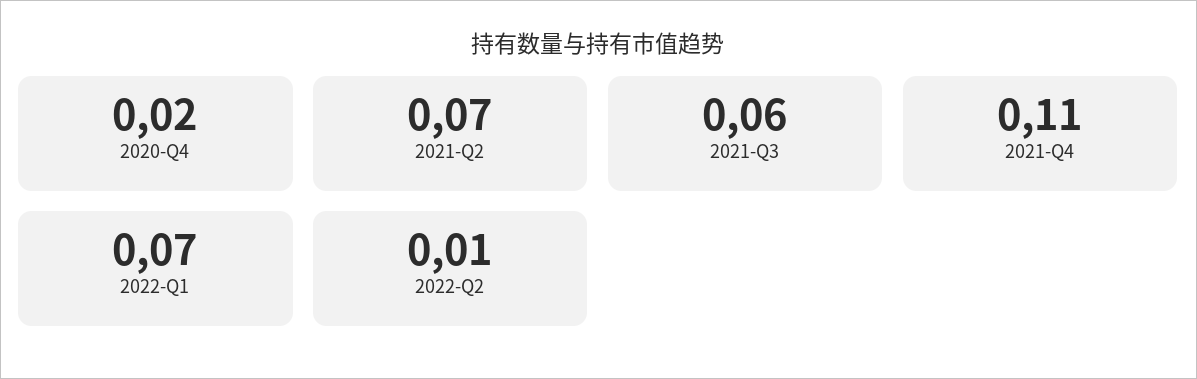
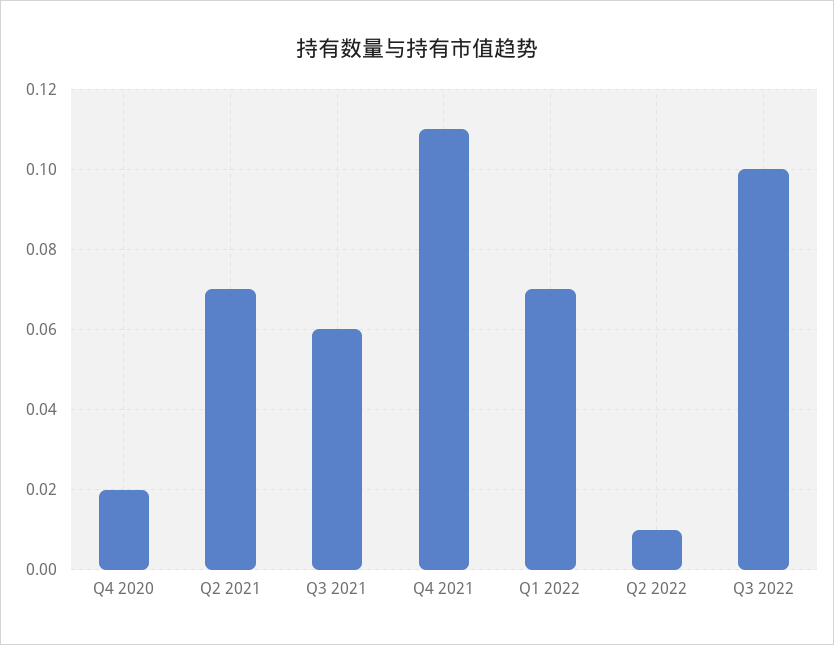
Q3 2022: none -> 0.1

